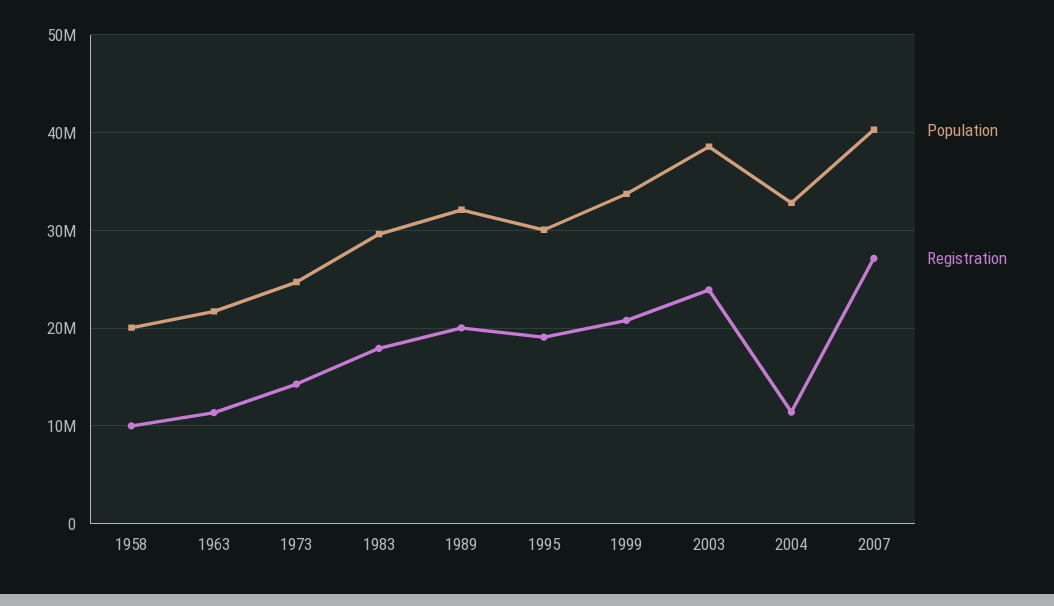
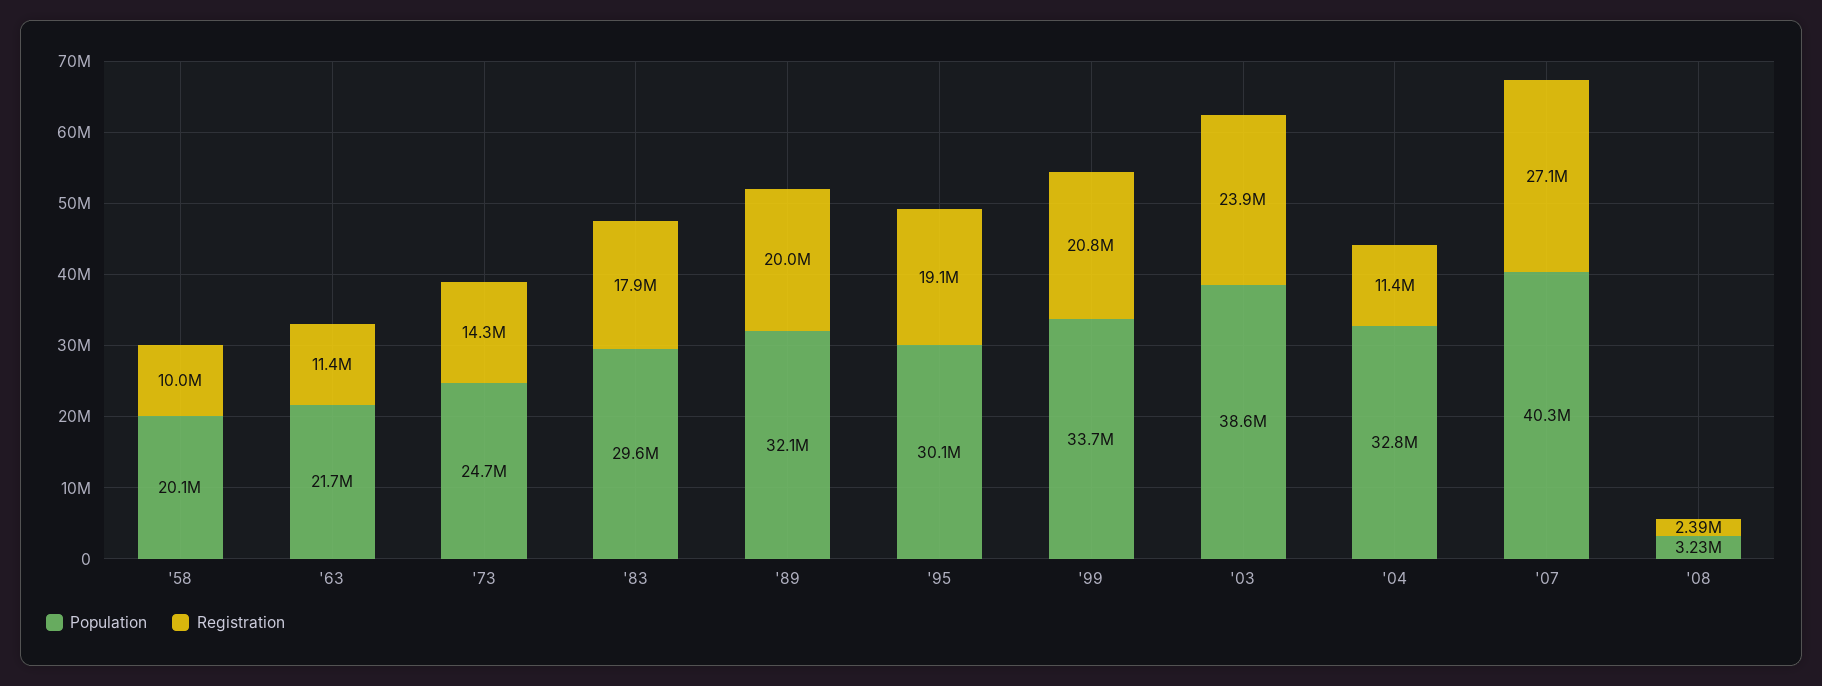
Population, '08: none -> 3230000
Registration, '08: none -> 2390000

